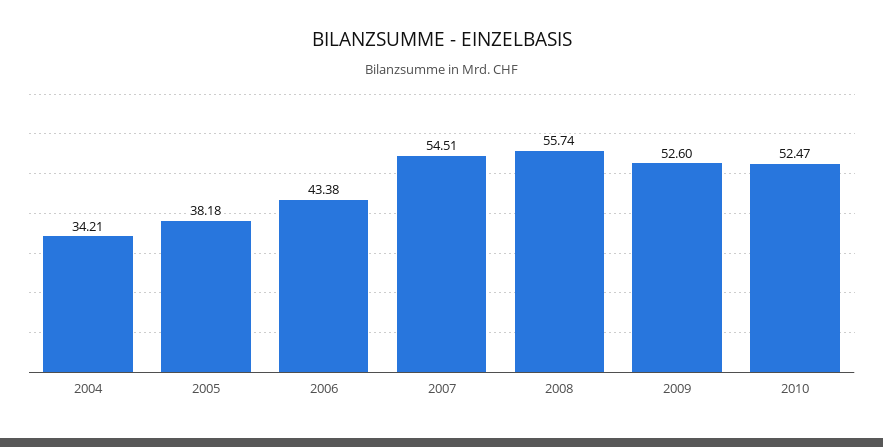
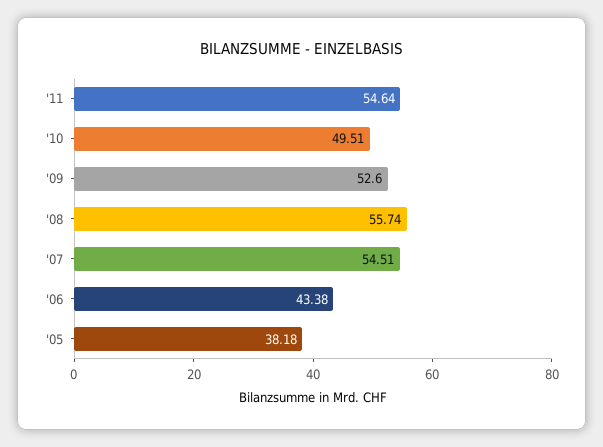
2004: 34.21 -> none
2010: 52.47 -> 49.51
'11: none -> 54.64

